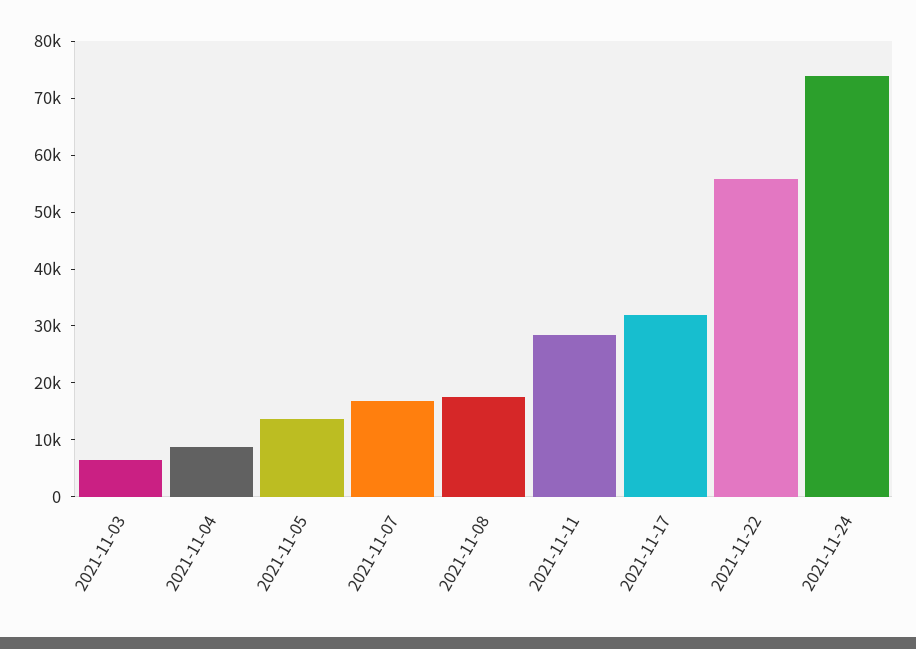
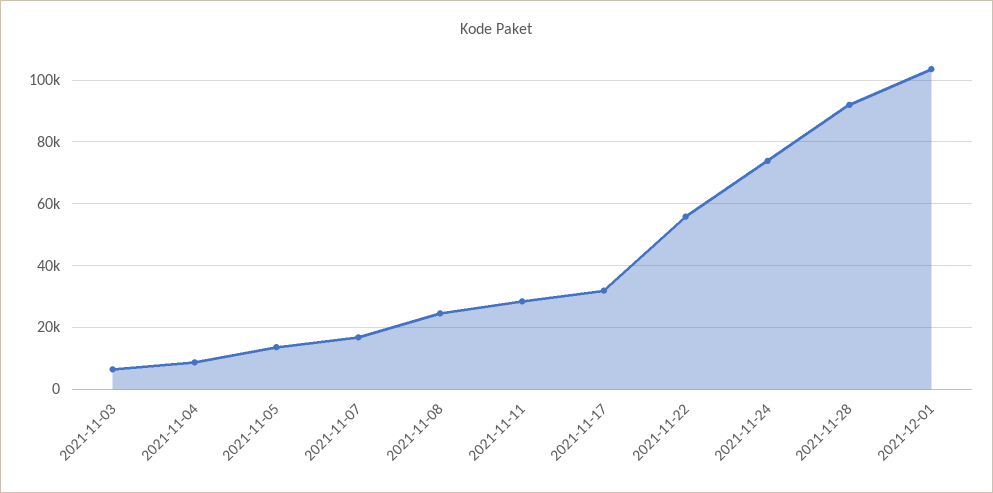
2021-11-08: 18000 -> 24000
2021-11-28: none -> 92000
2021-12-01: none -> 104000

